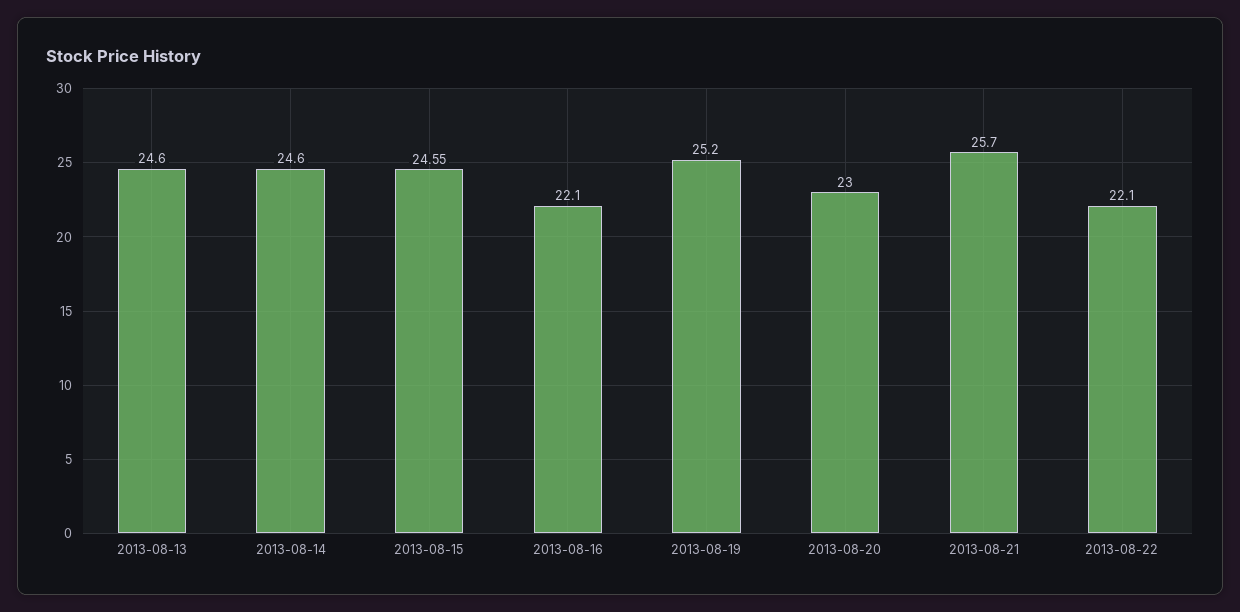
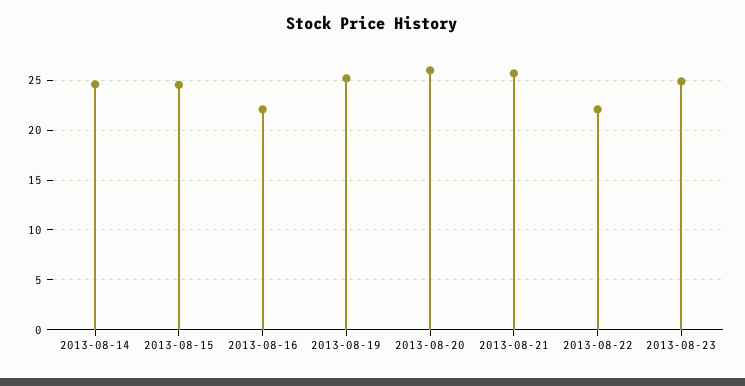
2013-08-13: 24.6 -> none
2013-08-20: 23 -> 26
2013-08-23: none -> 25

